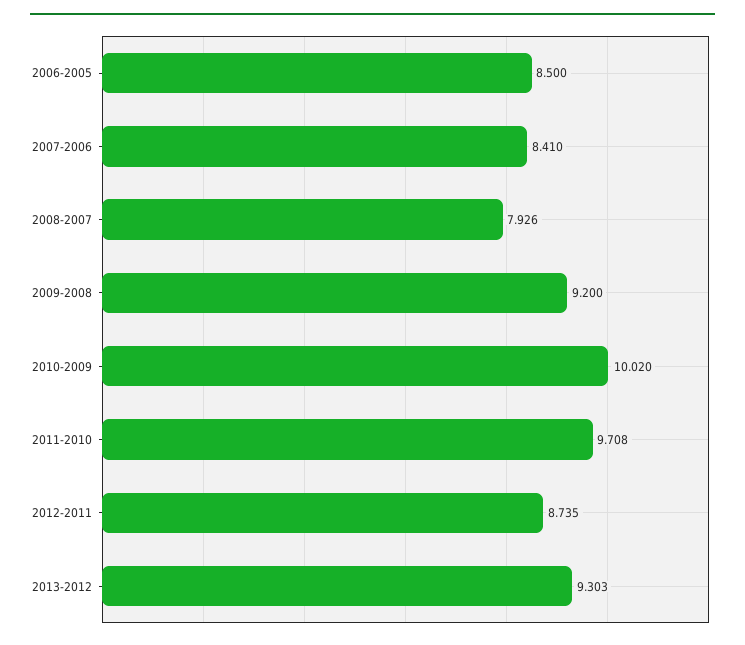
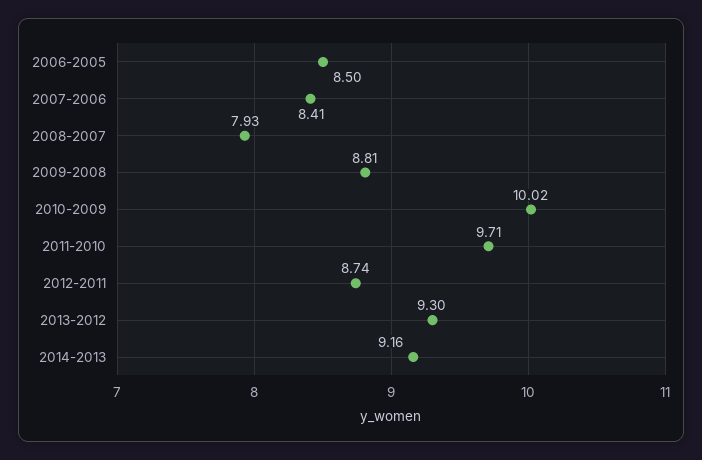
2009-2008: 9.2 -> 8.81
2014-2013: none -> 9.16

